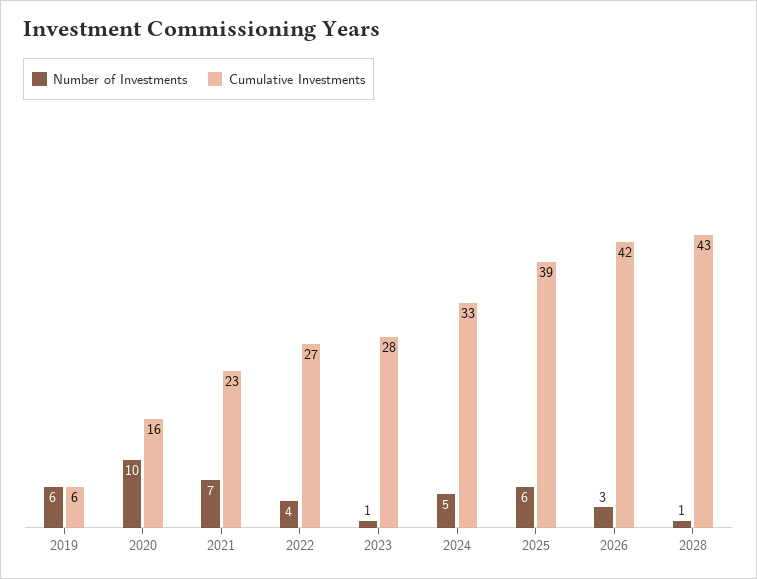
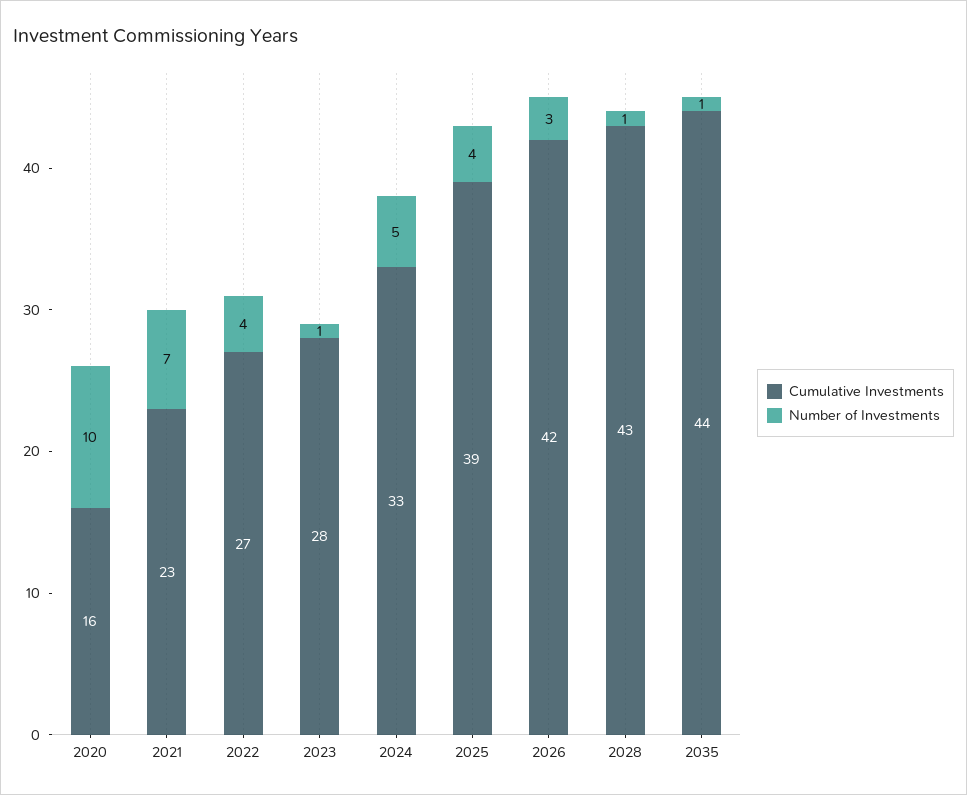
Number of Investments, 2019: 6 -> none
Cumulative Investments, 2019: 6 -> none
Number of Investments, 2025: 6 -> 4
Cumulative Investments, 2035: none -> 44
Number of Investments, 2035: none -> 1

